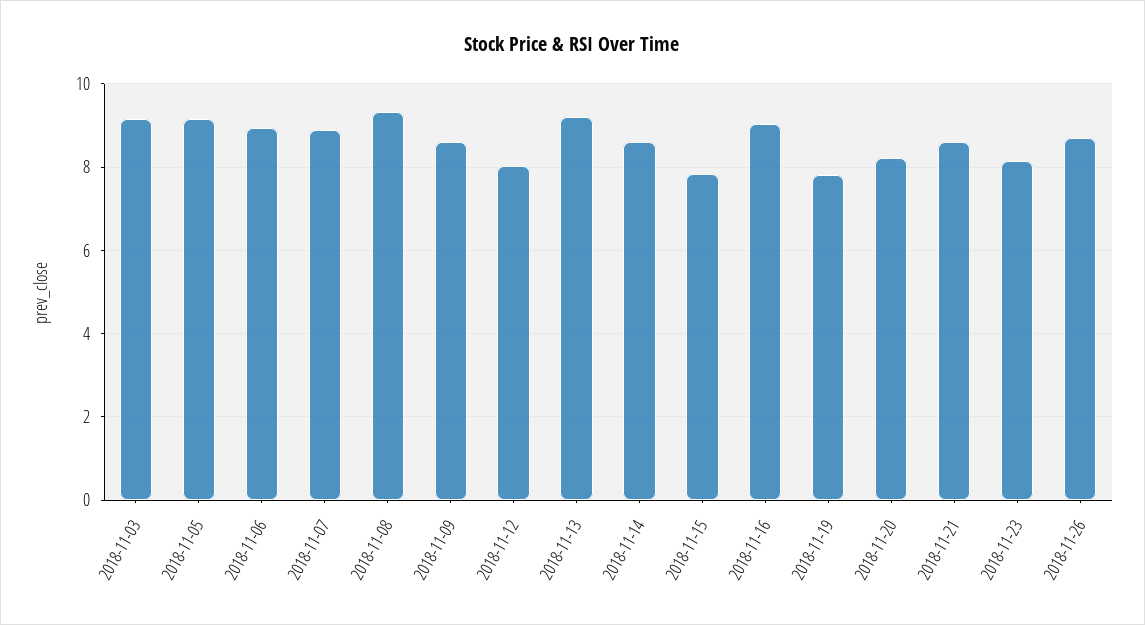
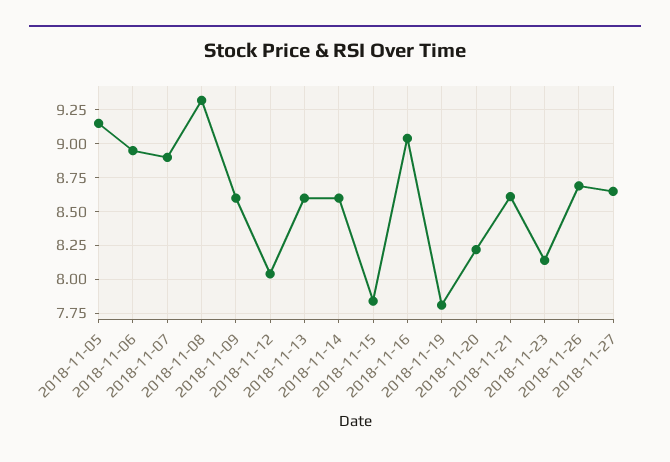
2018-11-03: 9.2 -> none
2018-11-13: 9.2 -> 8.6
2018-11-27: none -> 8.65

